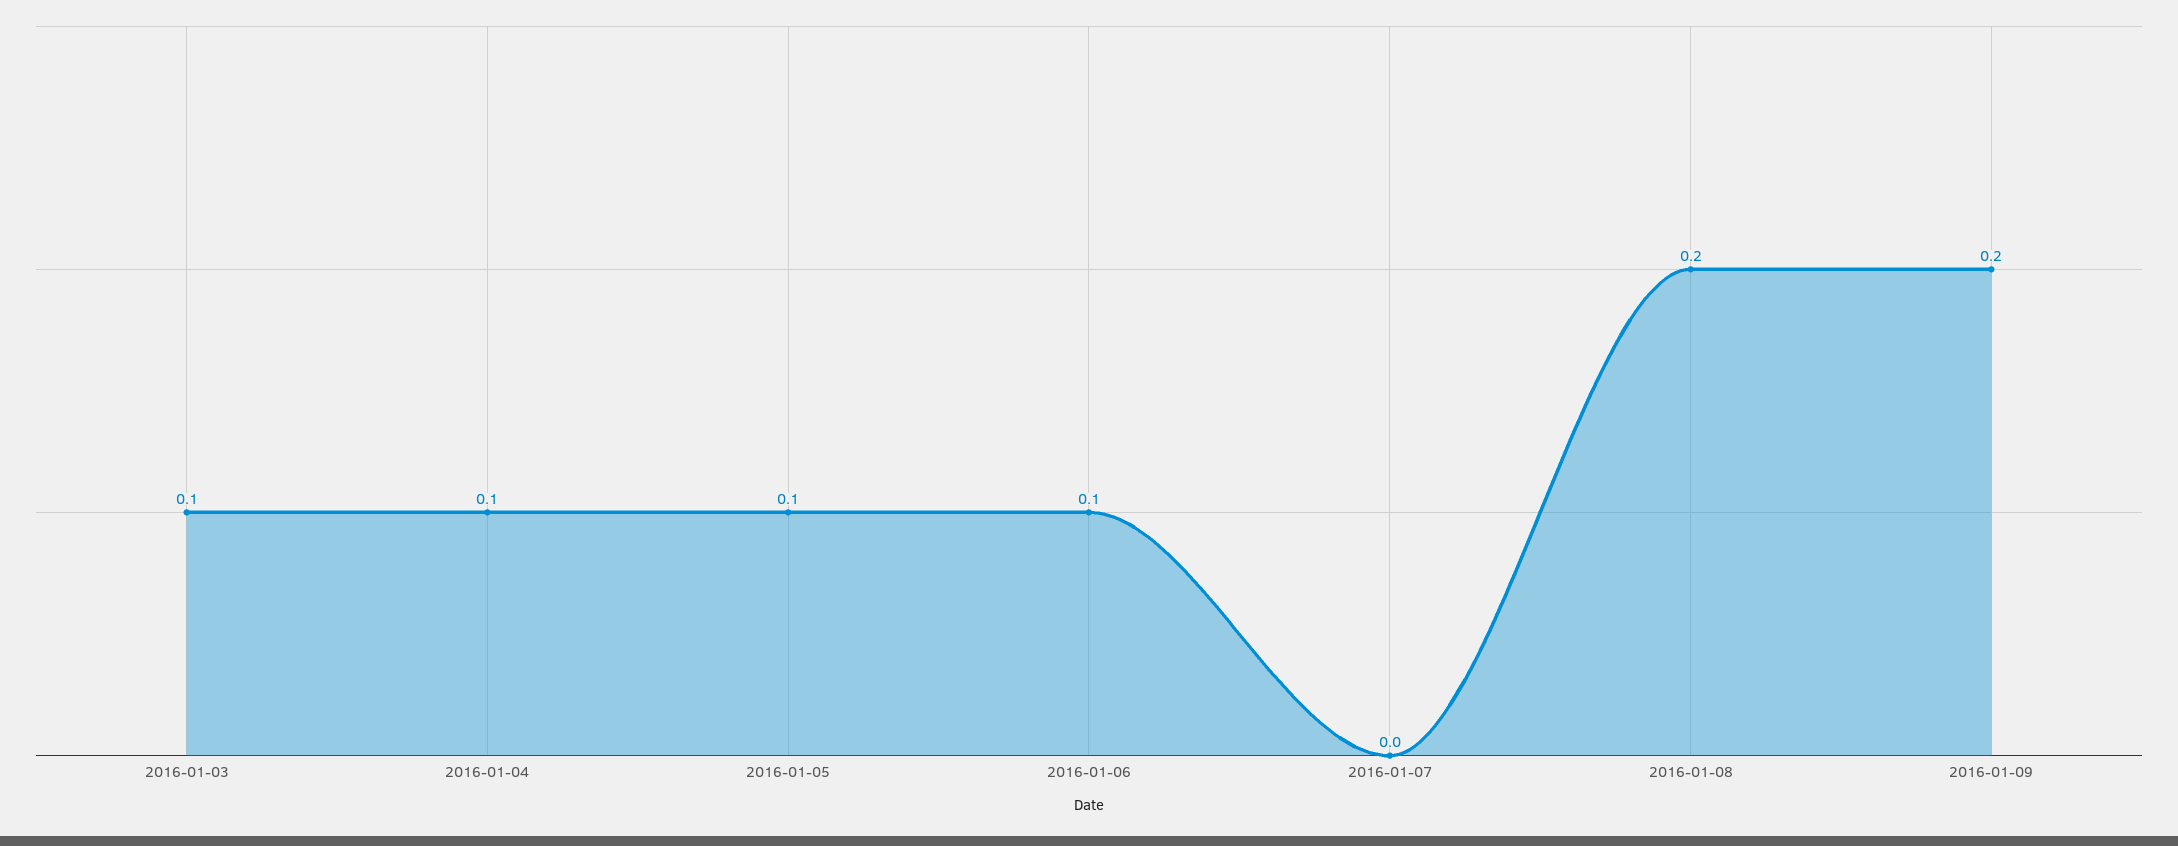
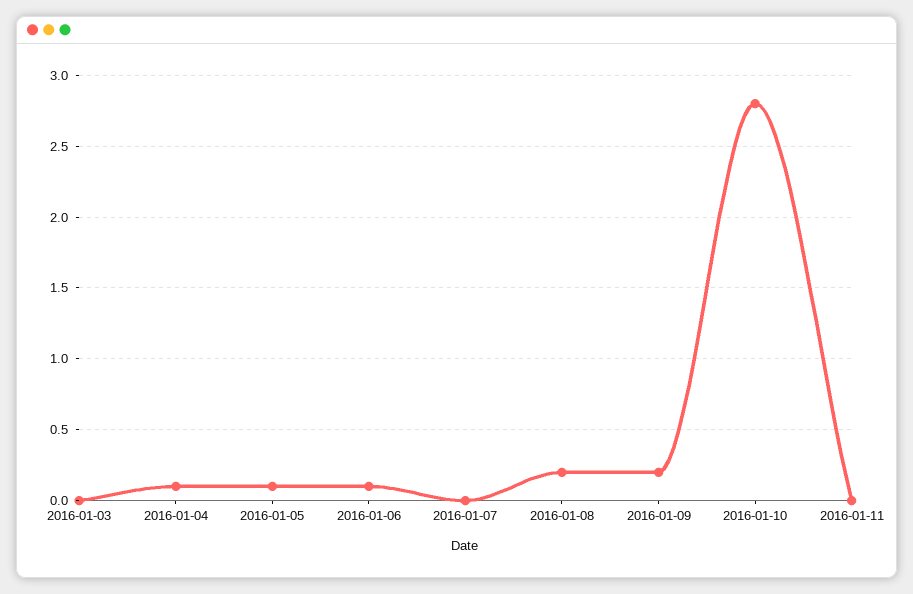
2016-01-03: 0.1 -> 0
2016-01-10: none -> 2.8
2016-01-11: none -> 0

